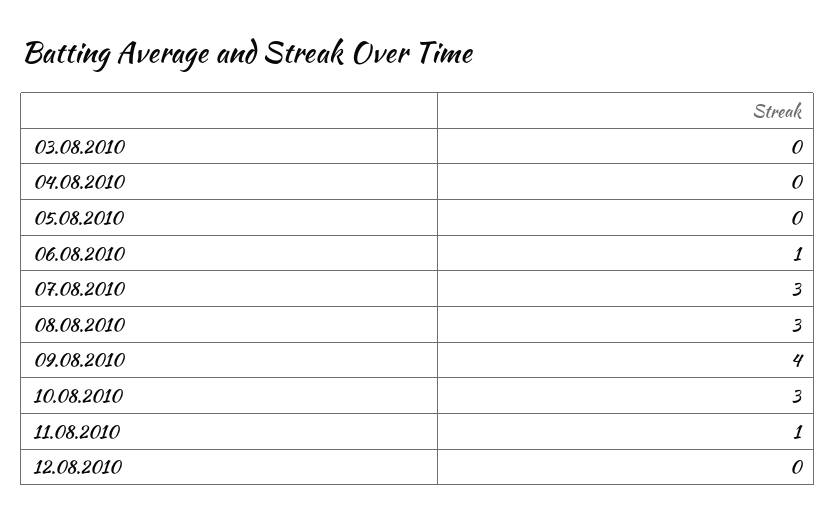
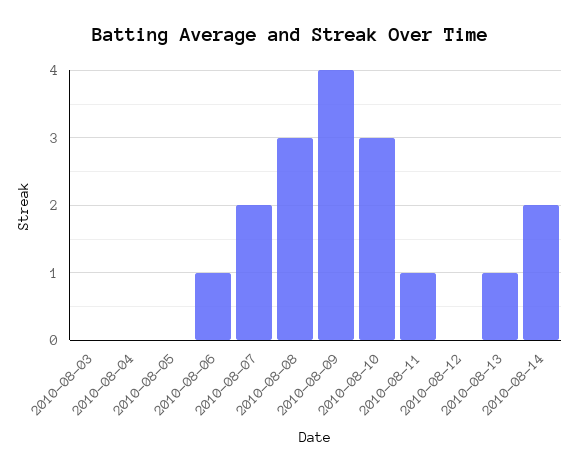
07.08.2010: 3 -> 2
2010-08-13: none -> 1
2010-08-14: none -> 2

